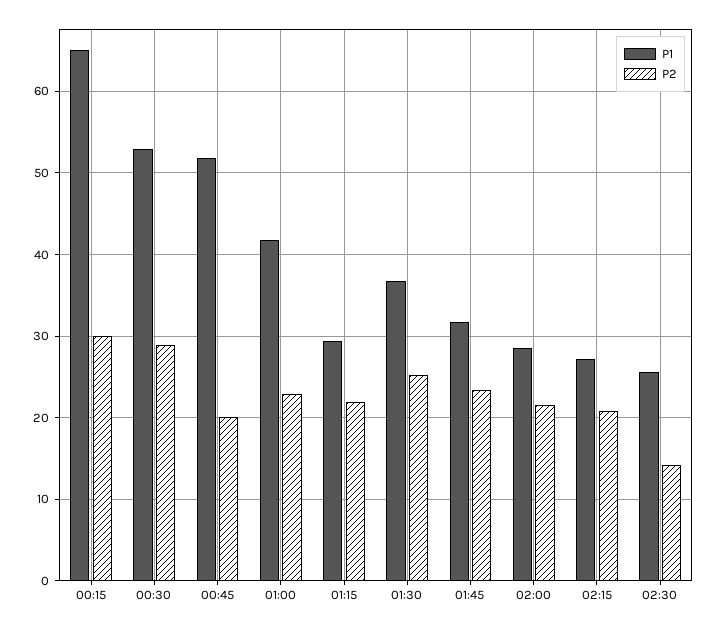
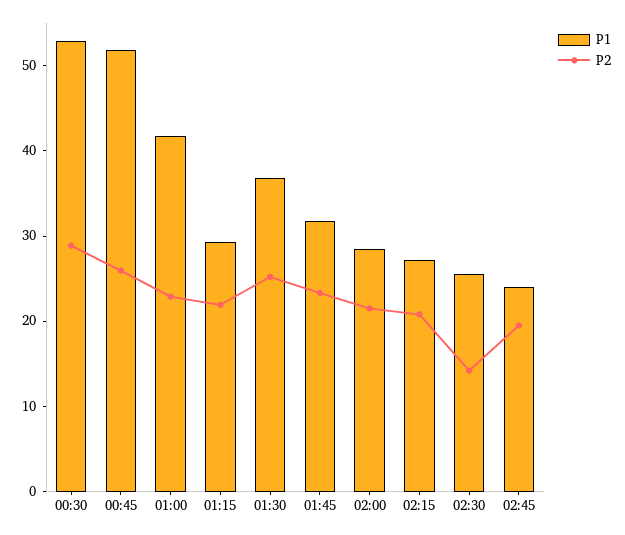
P1, 00:15: 65 -> none
P2, 00:15: 30 -> none
P2, 00:45: 20 -> 26
P1, 02:45: none -> 24
P2, 02:45: none -> 20

